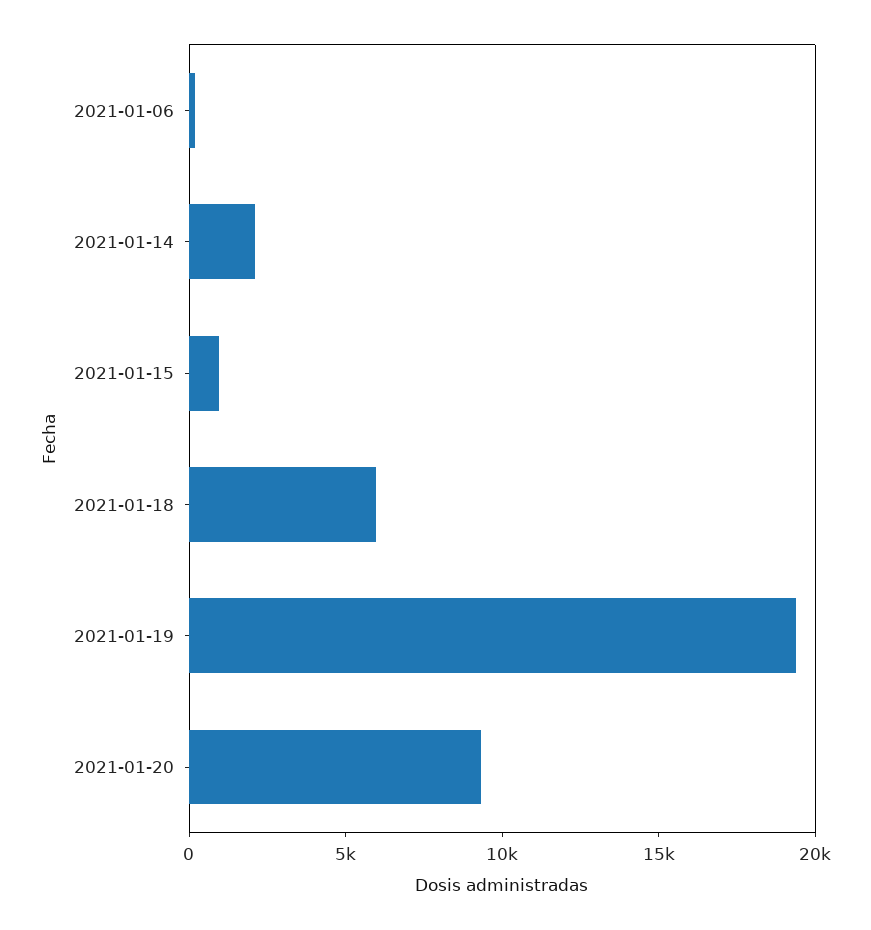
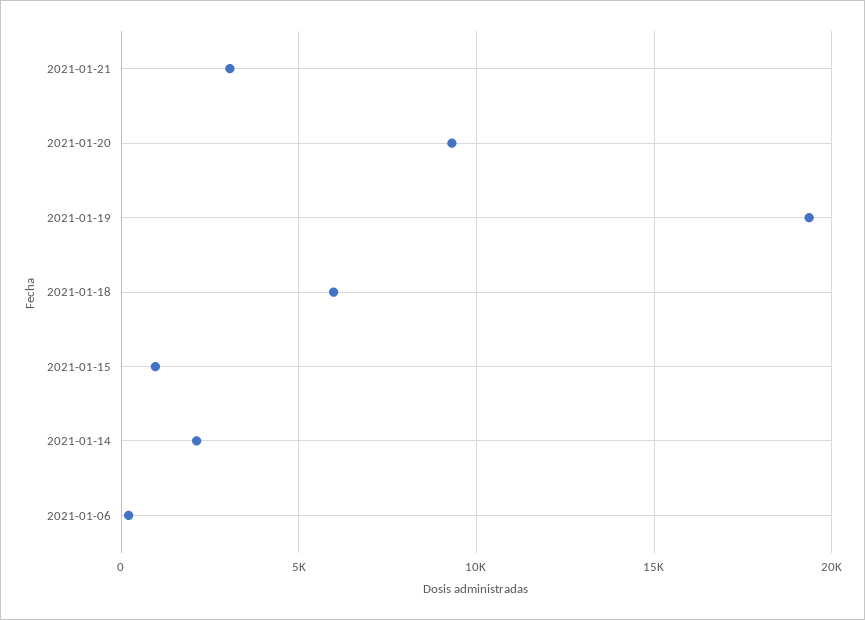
2021-01-21: none -> 3000

